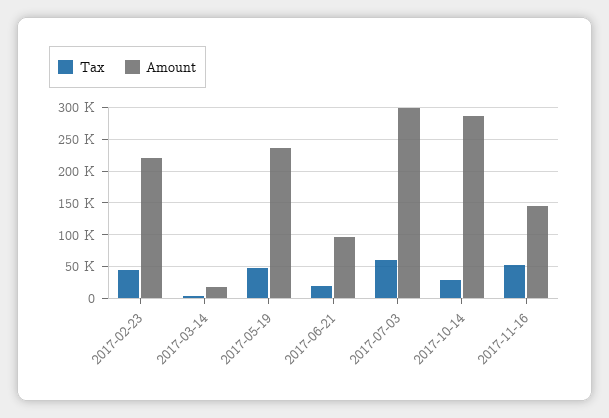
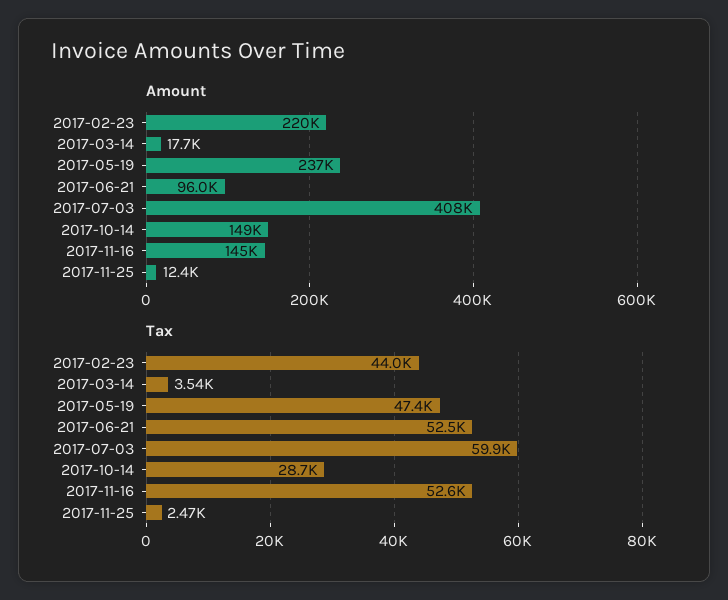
Tax, 2017-06-21: 20000 -> 52500
Amount, 2017-07-03: 300000 -> 408000
Amount, 2017-10-14: 290000 -> 149000
Amount, 2017-11-25: none -> 12400
Tax, 2017-11-25: none -> 2470

